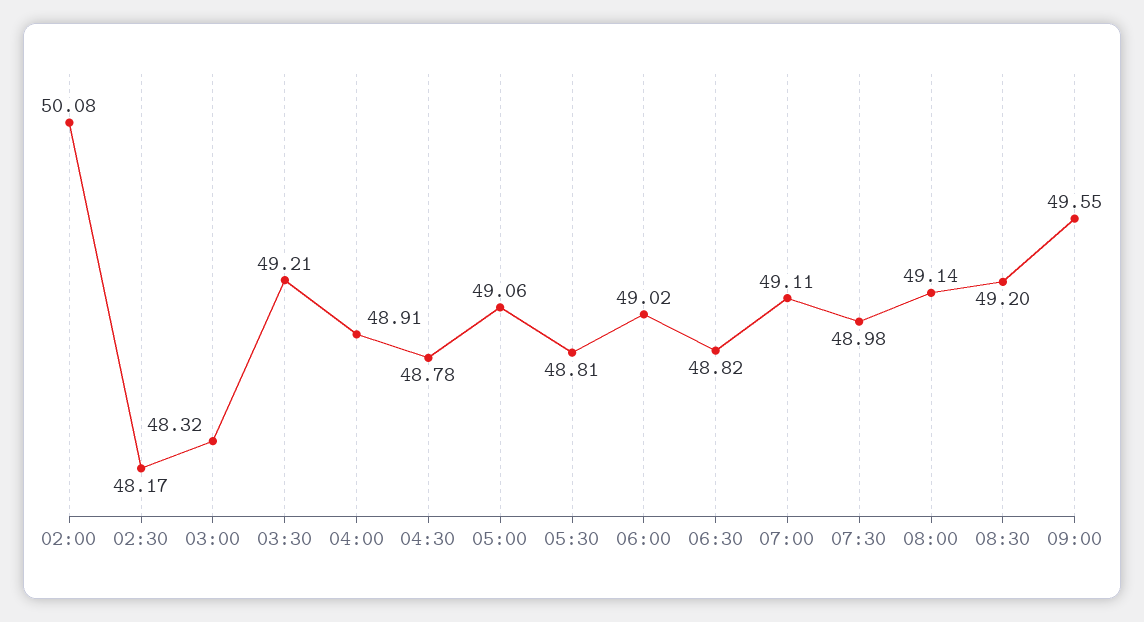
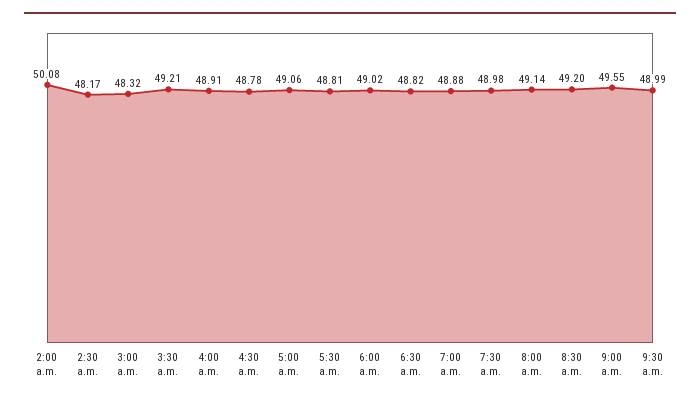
07:00: 49.11 -> 48.88
9:30 a.m.: none -> 48.99

